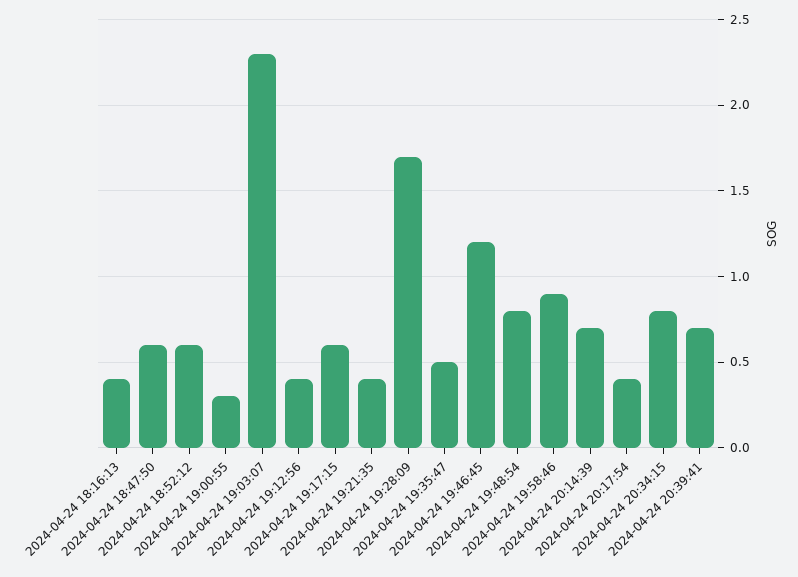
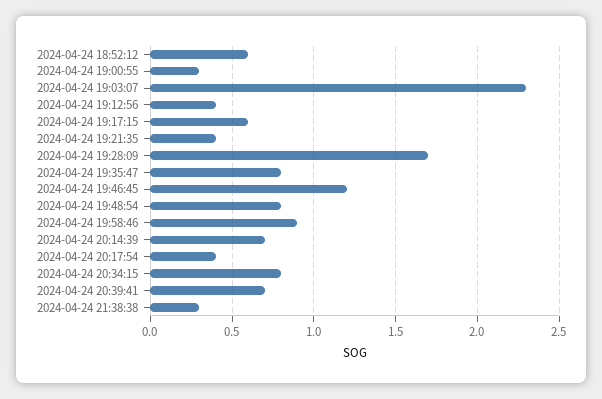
2024-04-24 18:16:13: 0.4 -> none
2024-04-24 18:47:50: 0.6 -> none
2024-04-24 19:35:47: 0.5 -> 0.8
2024-04-24 21:38:38: none -> 0.3

